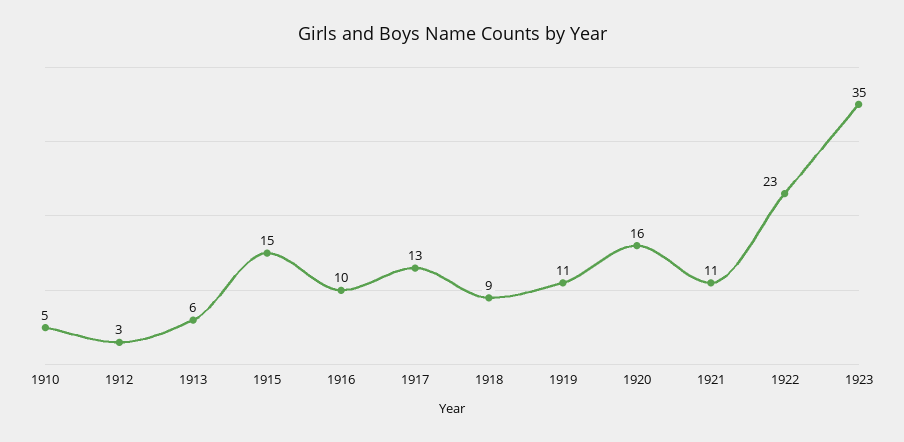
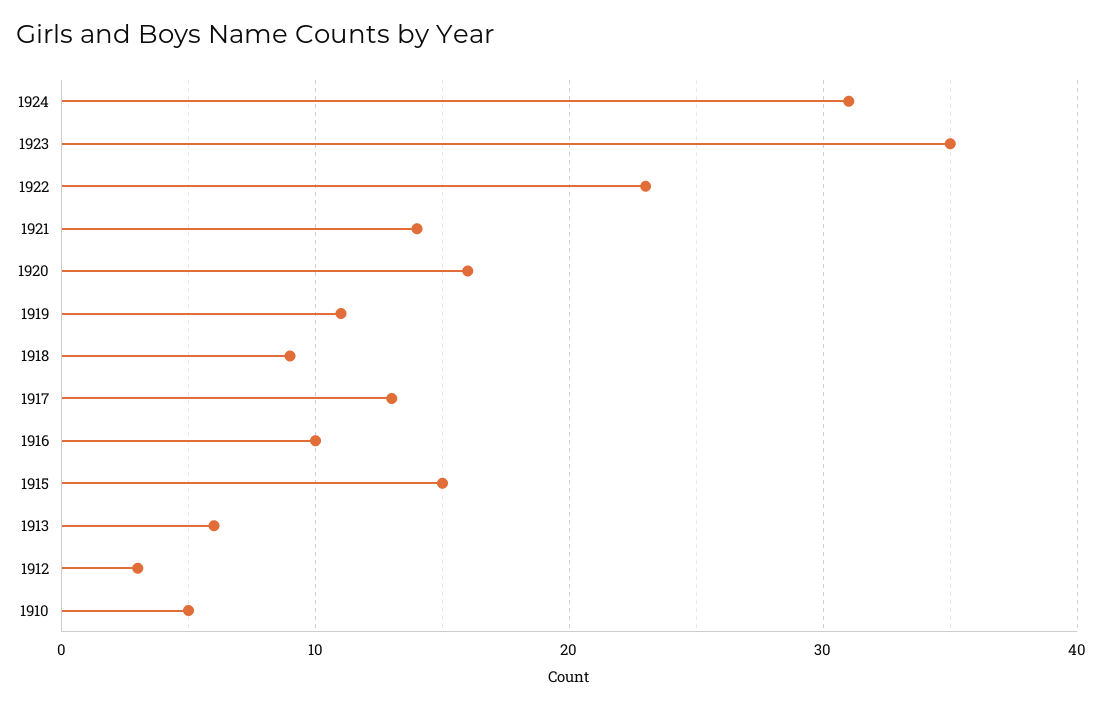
1921: 11 -> 14
1924: none -> 31

